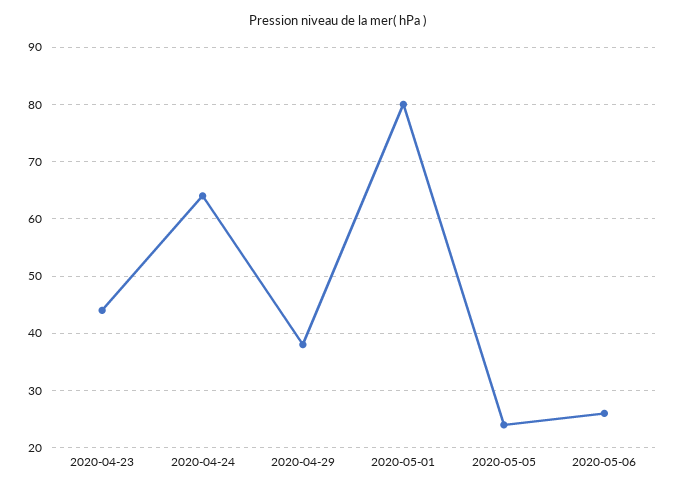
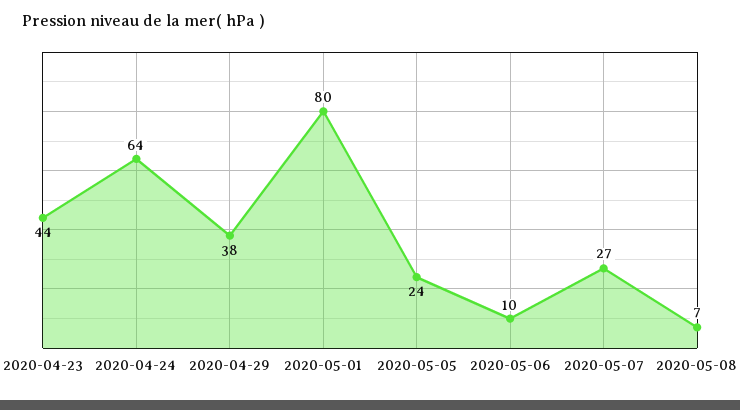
2020-05-06: 25 -> 10
2020-05-07: none -> 27
2020-05-08: none -> 7

